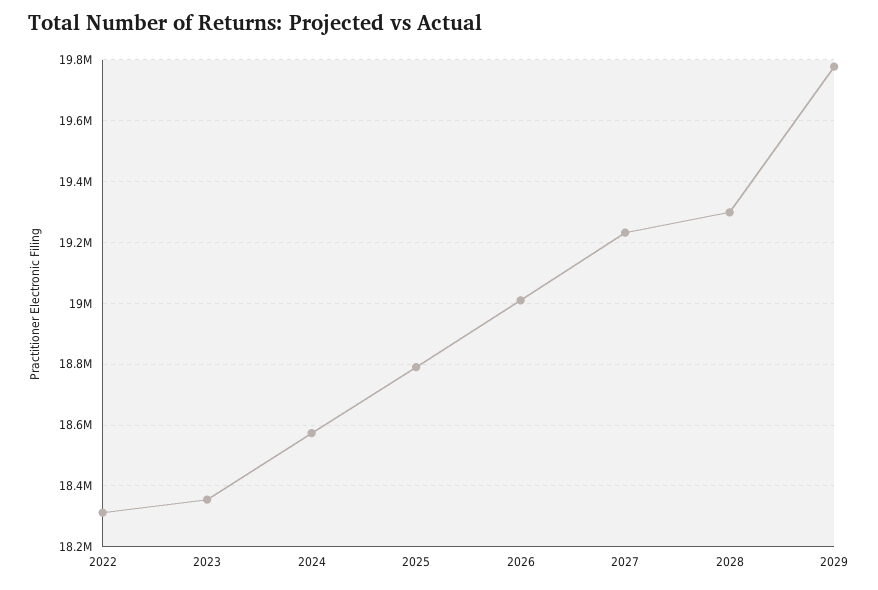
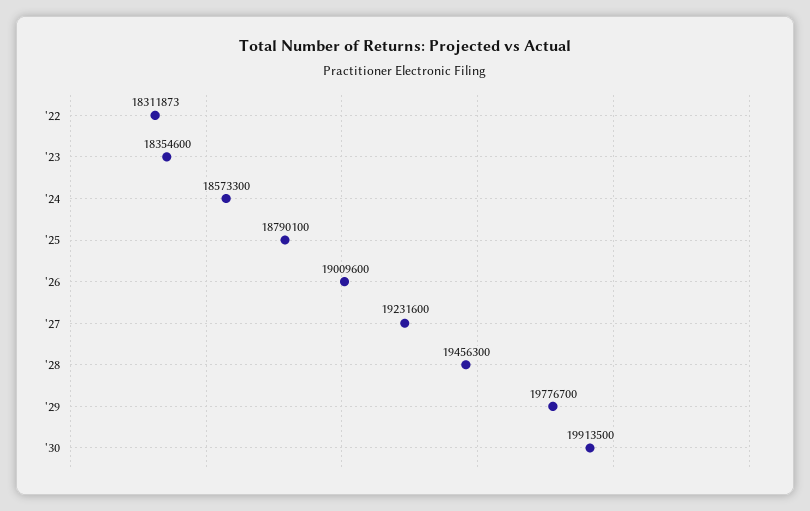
2028: 19300000 -> 19456300
'30: none -> 19913500

